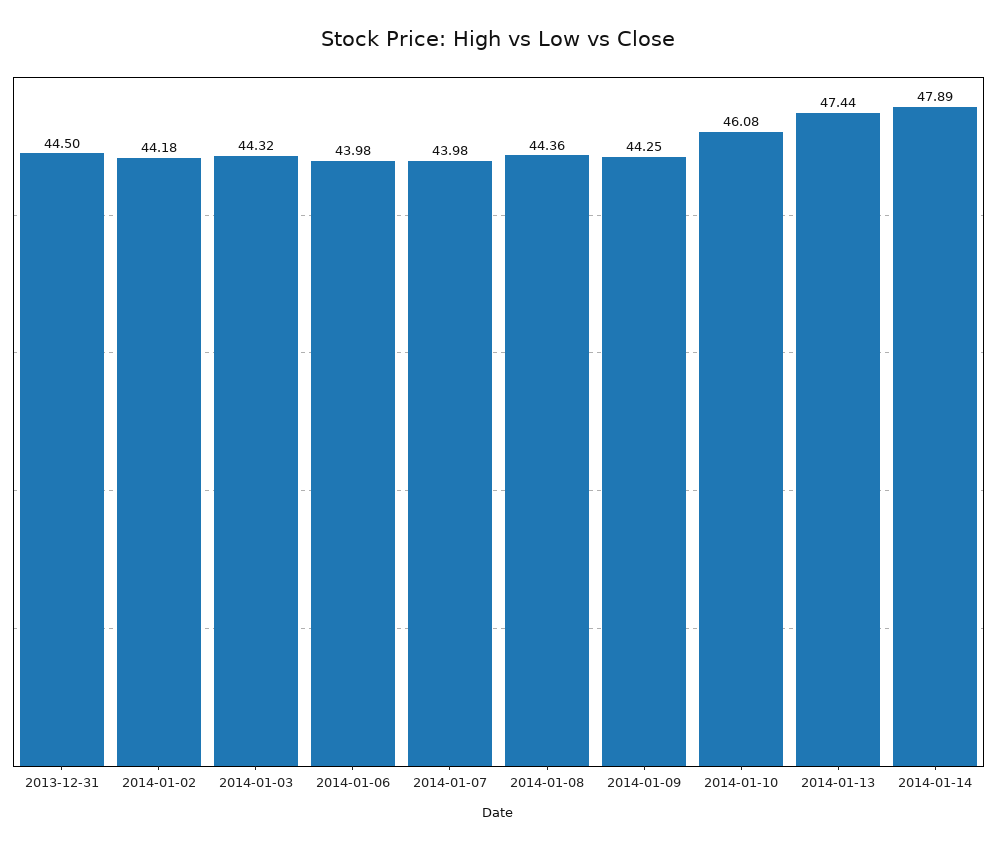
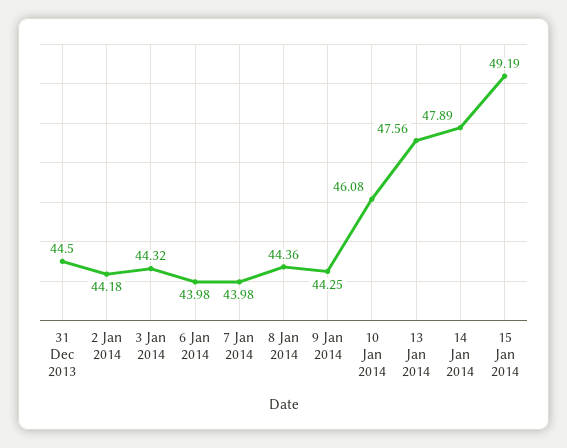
2014-01-13: 47.44 -> 47.56
15 Jan 2014: none -> 49.19

